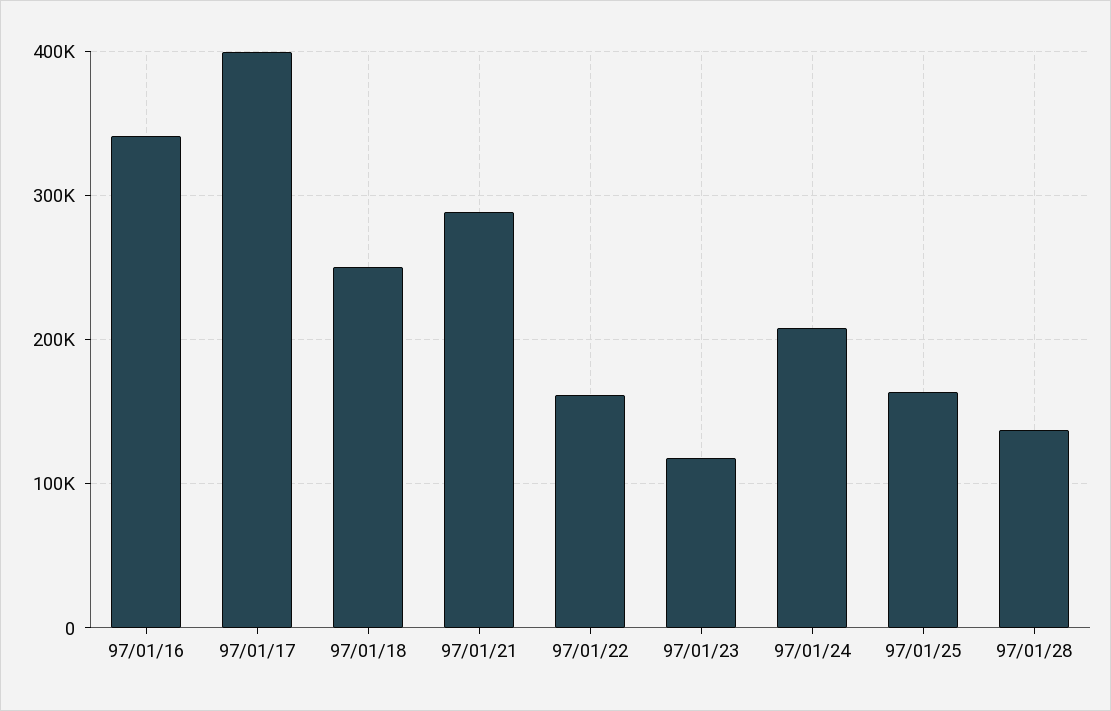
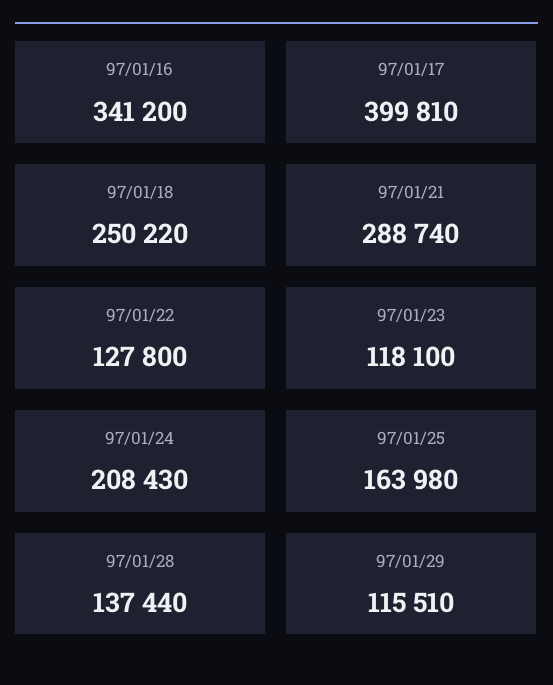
97/01/22: 160000 -> 127800
97/01/29: none -> 115510

